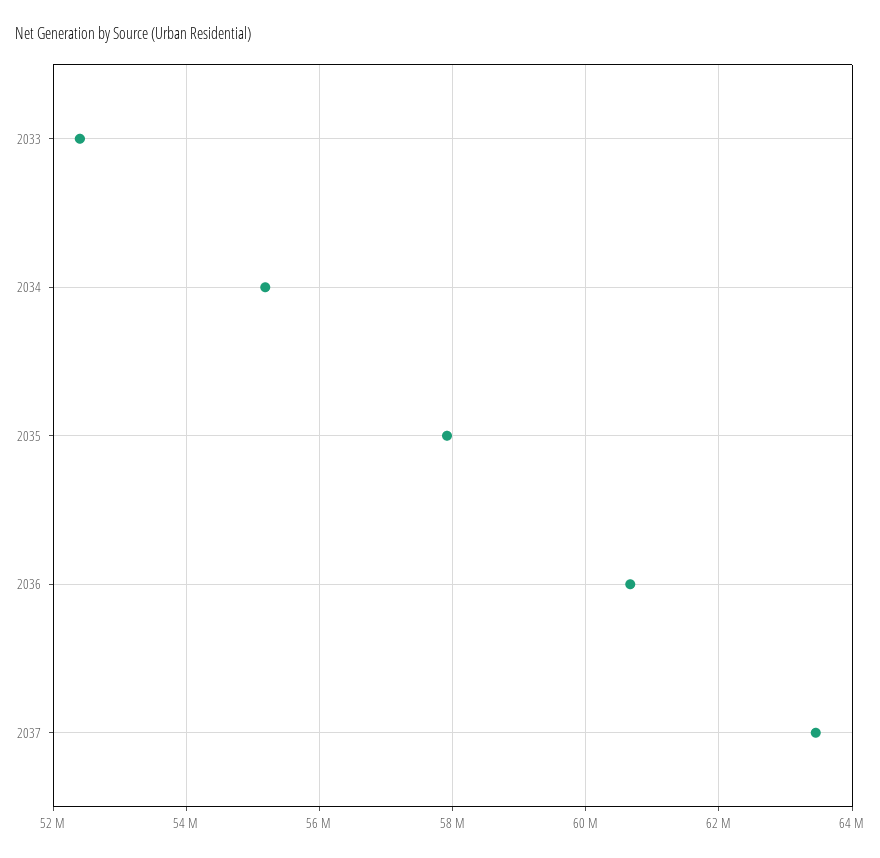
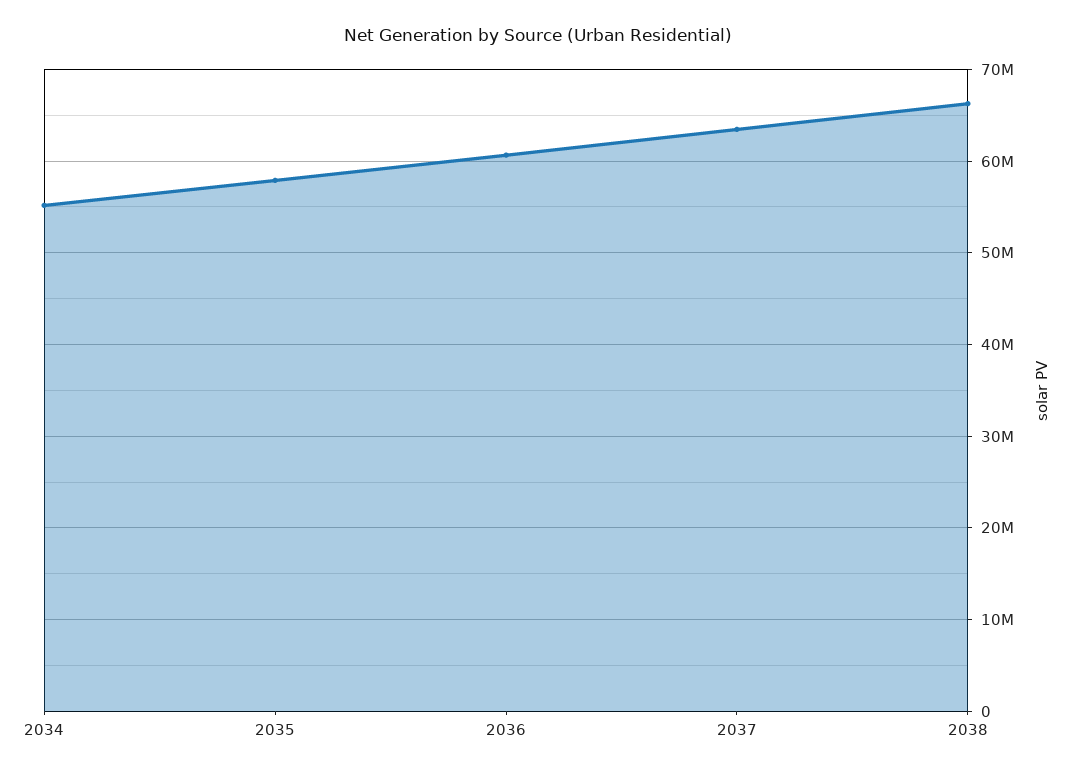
2033: 52400000 -> none
2038: none -> 66000000

